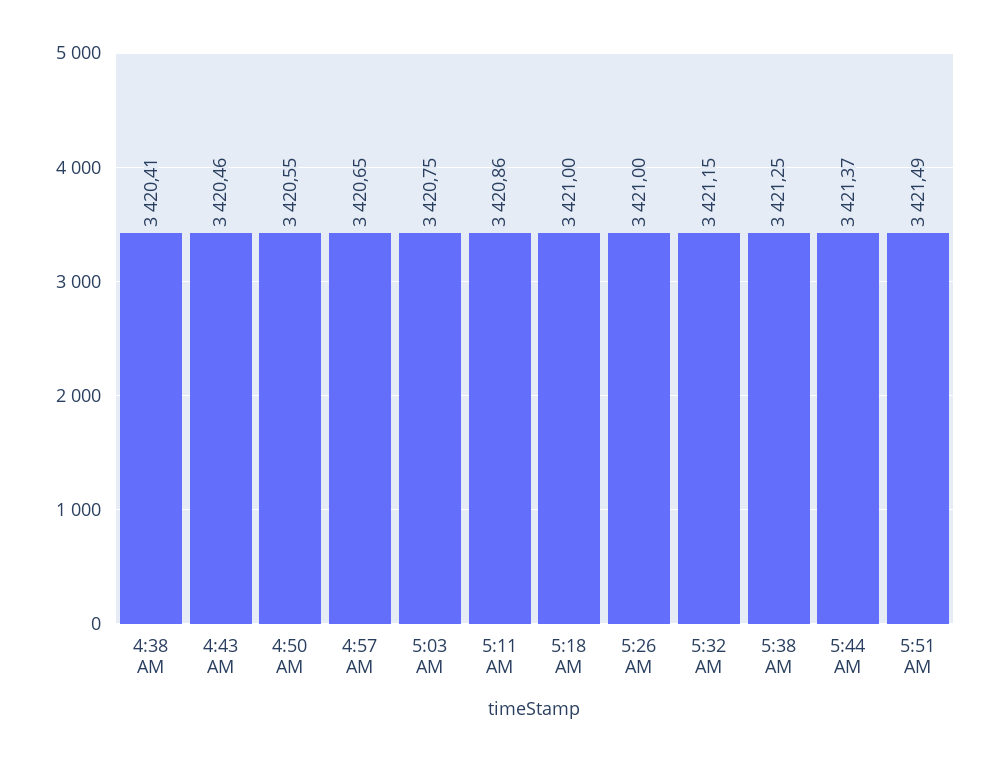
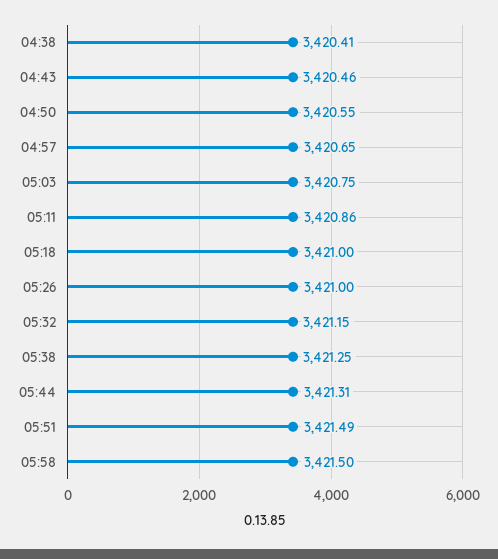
5:44 AM: 3421.37 -> 3421.31
05:58: none -> 3421.5

